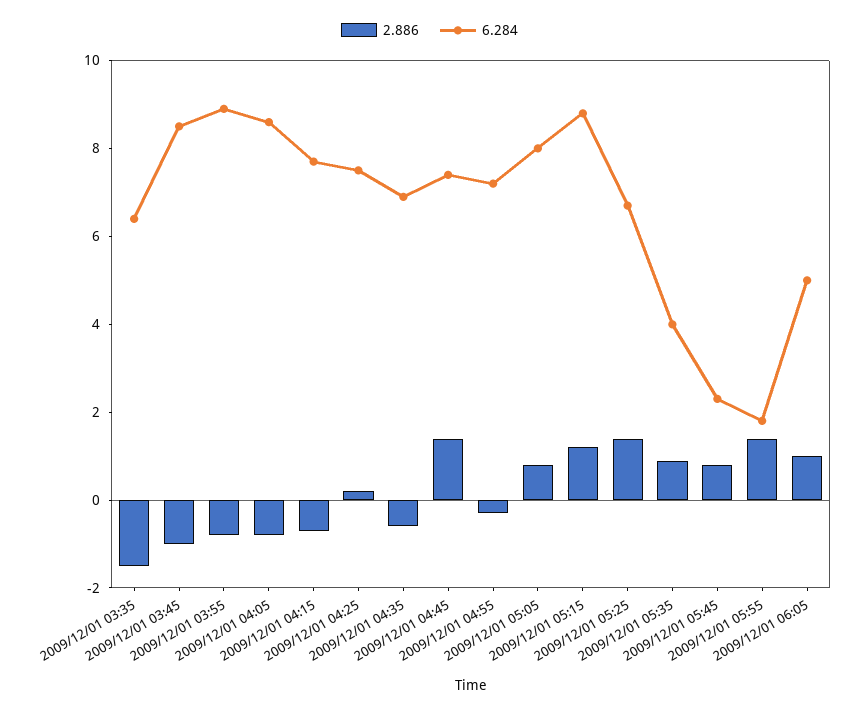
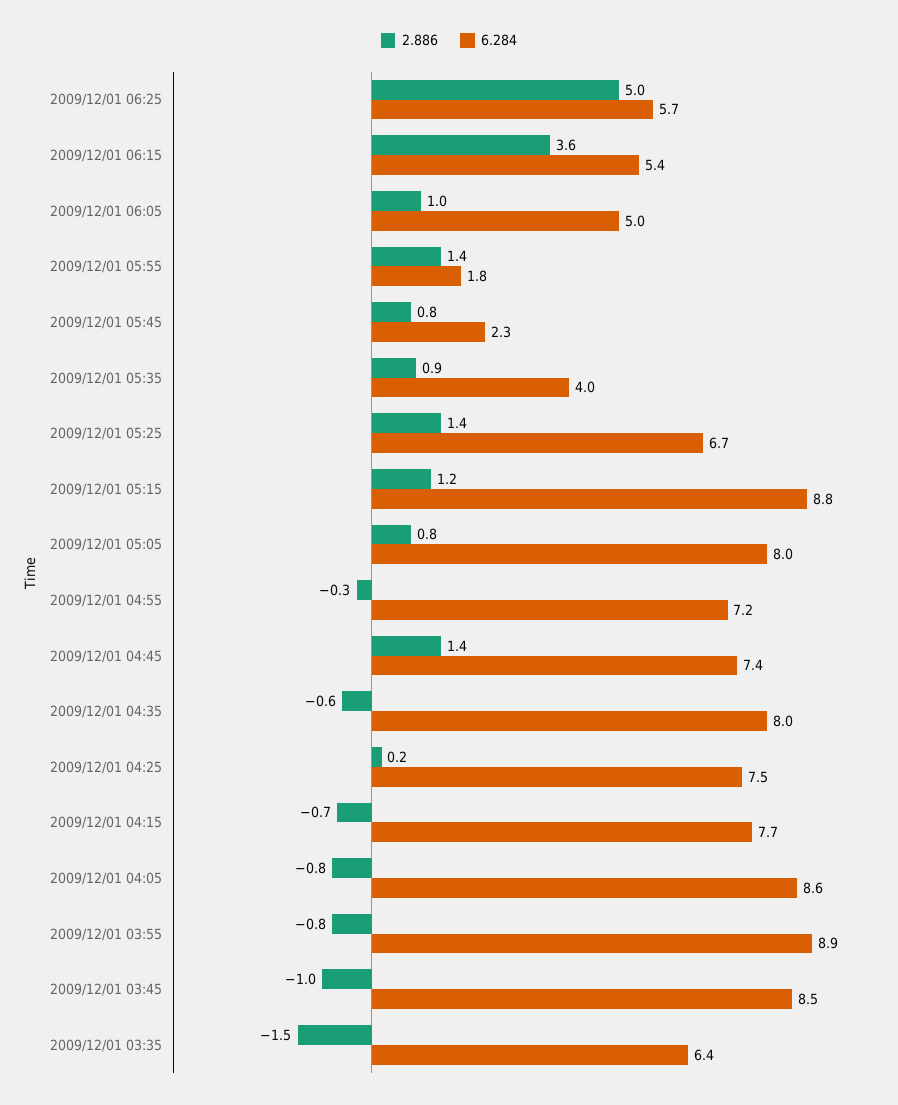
6.284, 2009/12/01 04:35: 7 -> 8
2.886, 2009/12/01 06:25: none -> 5
6.284, 2009/12/01 06:25: none -> 5.7
2.886, 2009/12/01 06:15: none -> 3.6
6.284, 2009/12/01 06:15: none -> 5.4

